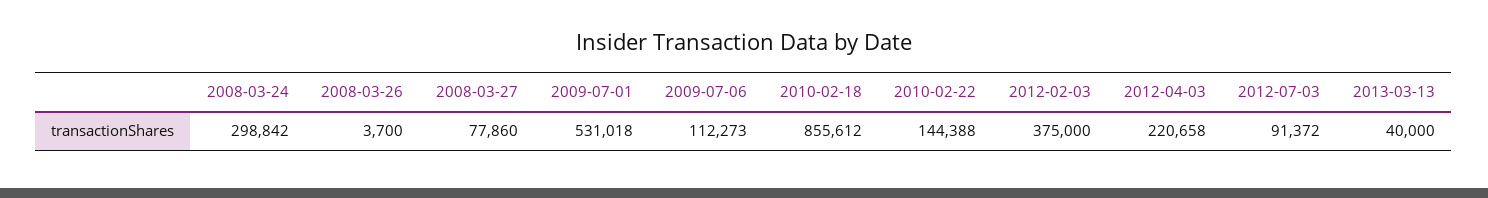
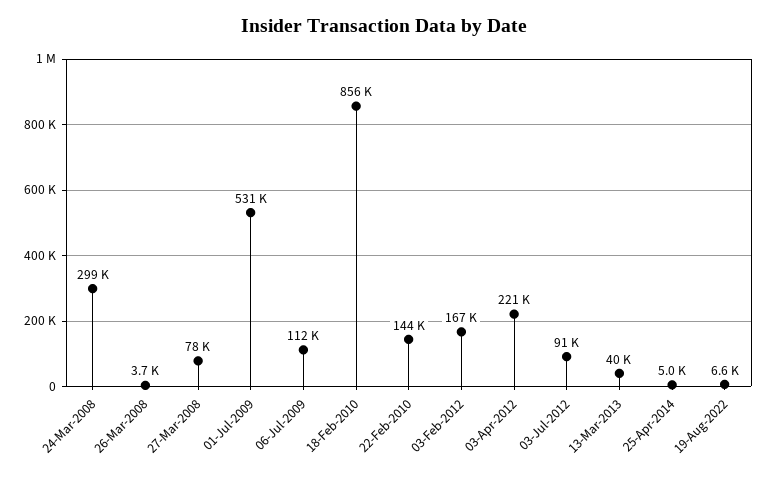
2012-02-03: 375000 -> 167000
25-Apr-2014: none -> 5000
19-Aug-2022: none -> 6600

